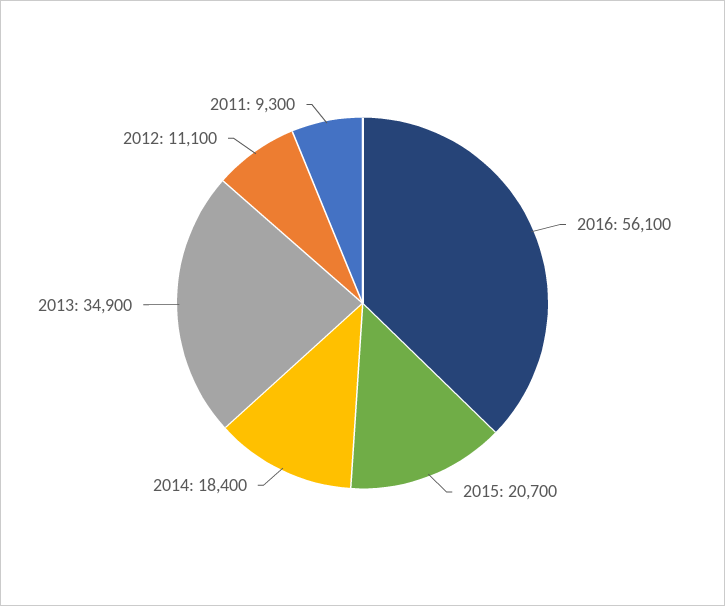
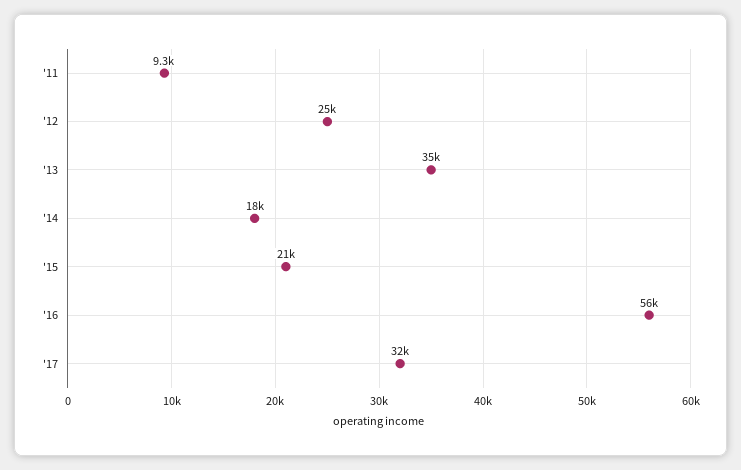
2012: 11100 -> 25000
'17: none -> 32000

